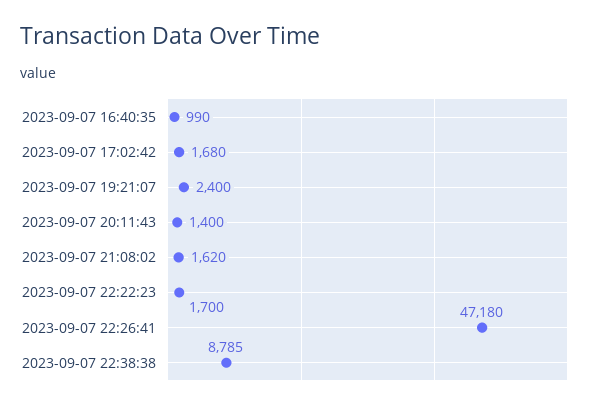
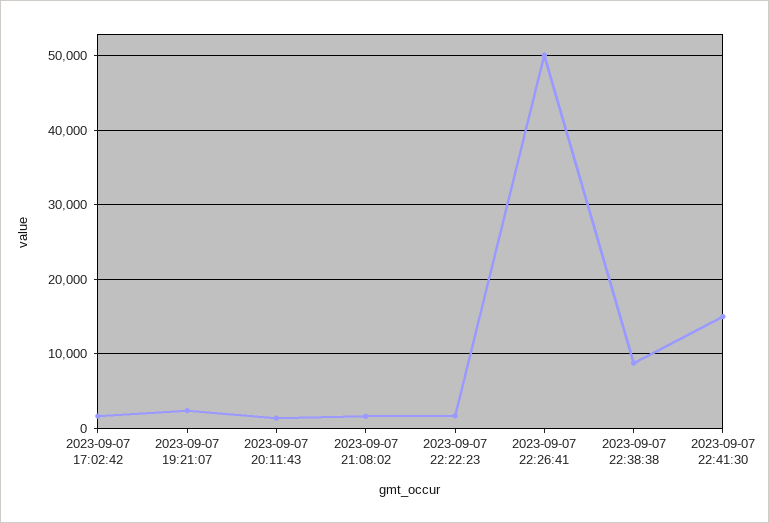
2023-09-07 16:40:35: 990 -> none
2023-09-07 22:26:41: 47180 -> 50000
2023-09-07 22:41:30: none -> 15000

